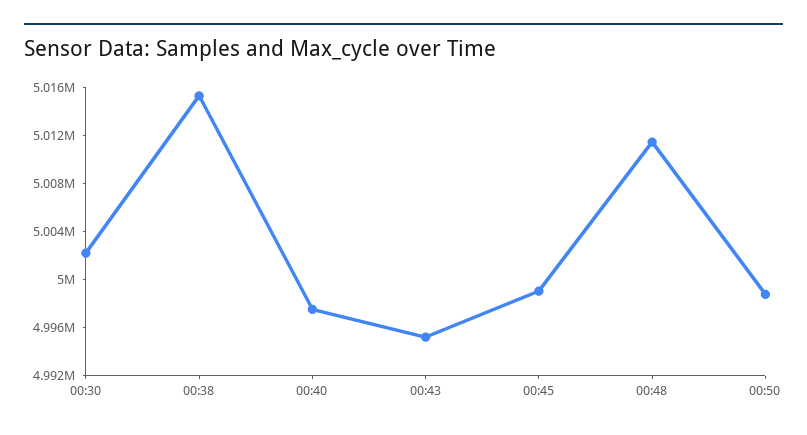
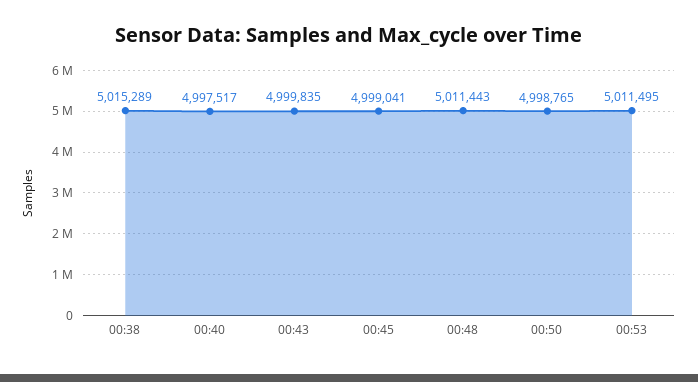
00:30: 5002000 -> none
00:43: 4995000 -> 4999835
00:53: none -> 5011495

